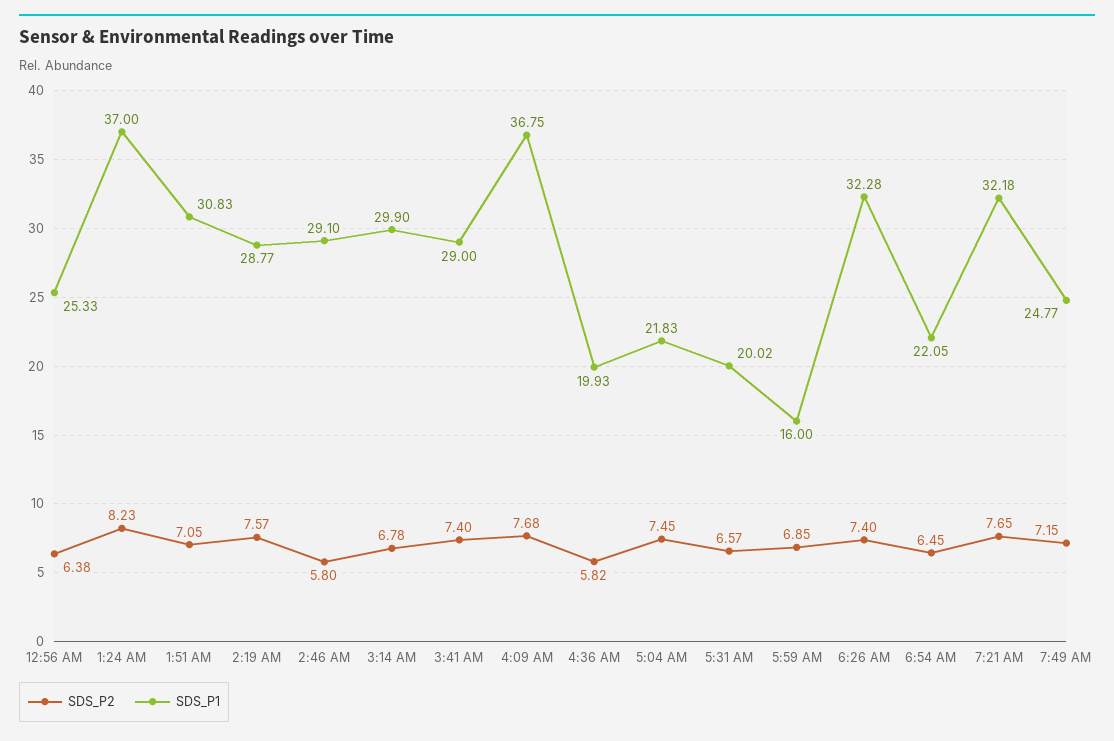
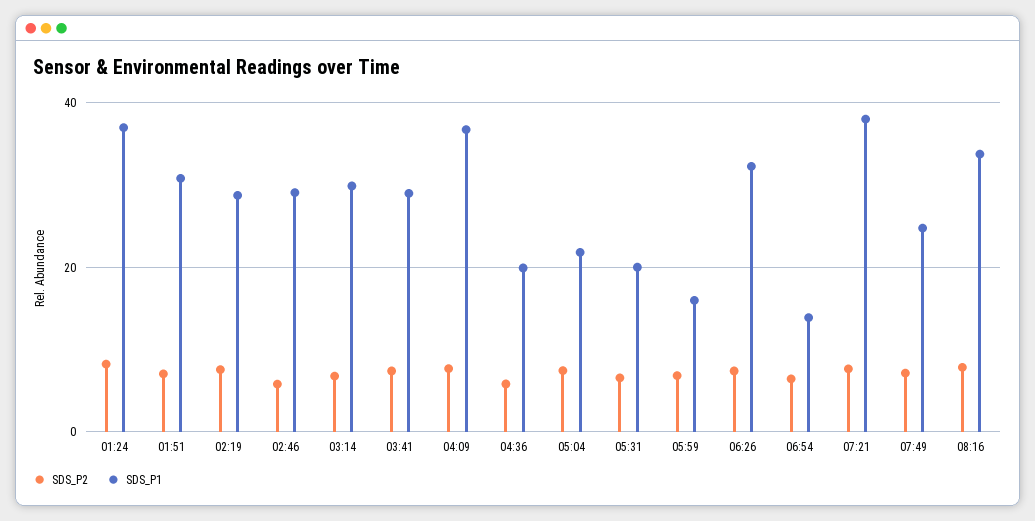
SDS_P2, 12:56 AM: 6.38 -> none
SDS_P1, 12:56 AM: 25.33 -> none
SDS_P1, 6:54 AM: 22.05 -> 14
SDS_P1, 7:21 AM: 32.18 -> 38
SDS_P2, 08:16: none -> 8
SDS_P1, 08:16: none -> 34

